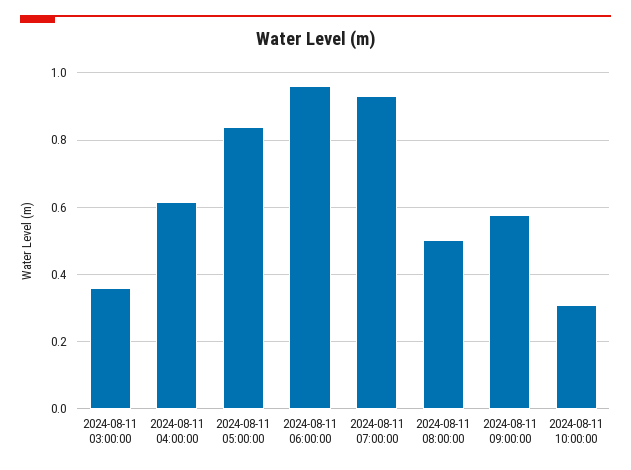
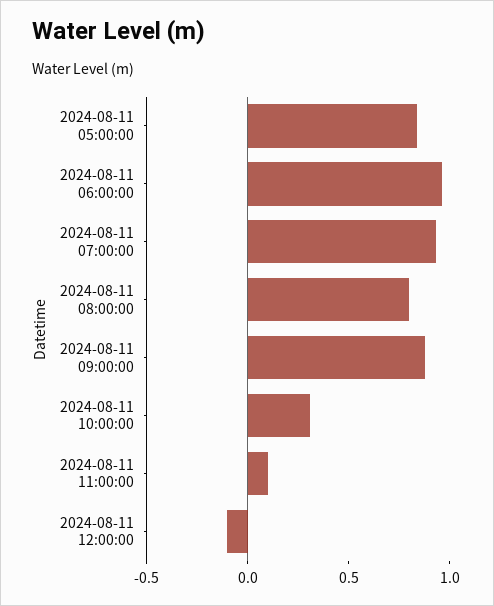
2024-08-11 03:00:00: 0.36 -> none
2024-08-11 04:00:00: 0.62 -> none
2024-08-11 08:00:00: 0.5 -> 0.8
2024-08-11 09:00:00: 0.58 -> 0.9
2024-08-11 11:00:00: none -> 0.1
2024-08-11 12:00:00: none -> -0.1

